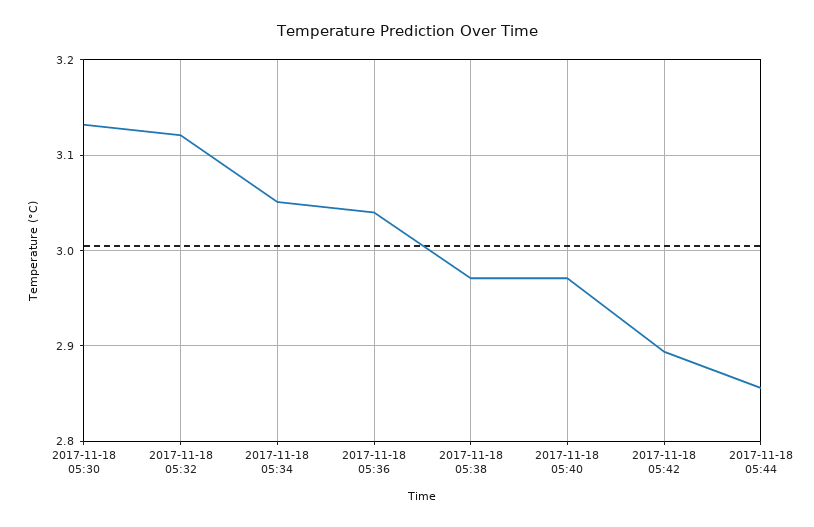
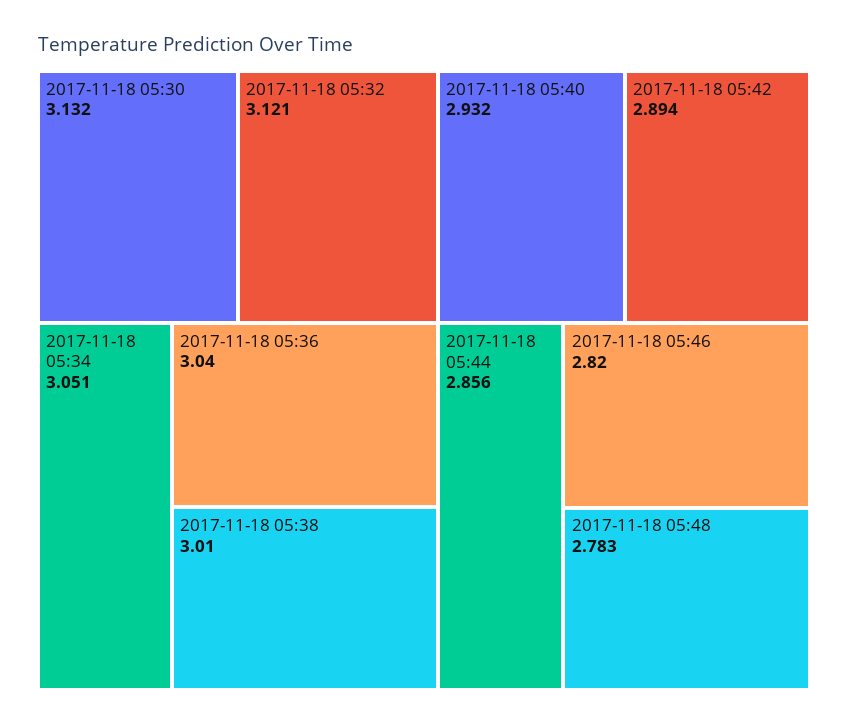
2017-11-18 05:38: 2.97 -> 3.01
2017-11-18 05:40: 2.97 -> 2.932
2017-11-18 05:46: none -> 2.82
2017-11-18 05:48: none -> 2.783

